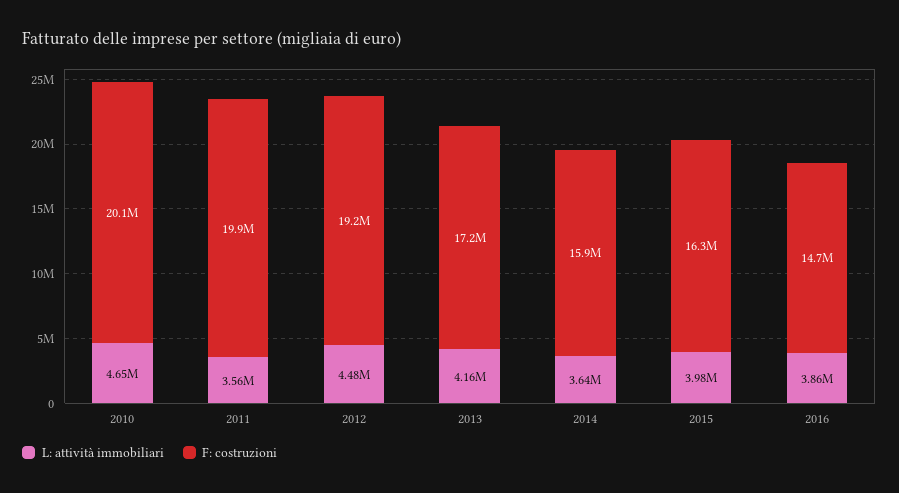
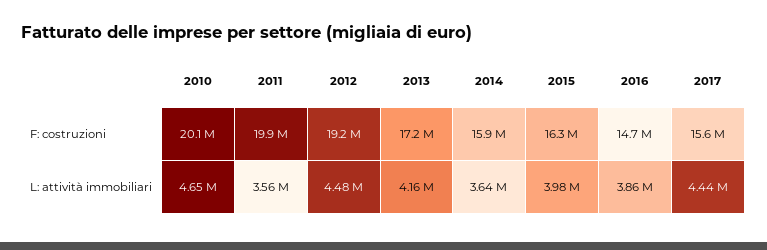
F: costruzioni, 2017: none -> 15600000
L: attività immobiliari, 2017: none -> 4440000

